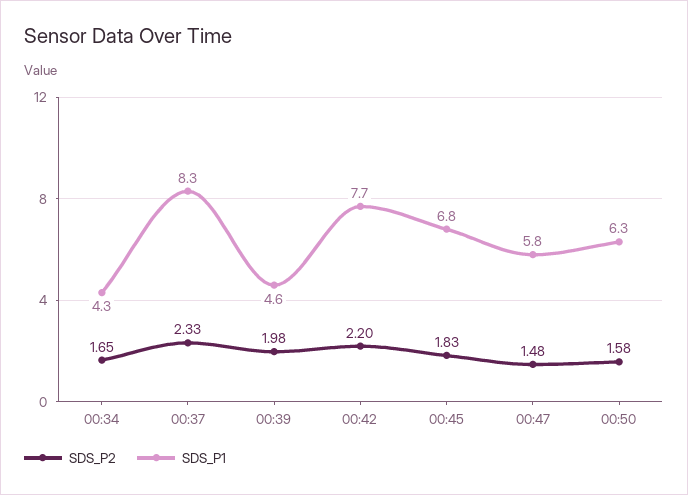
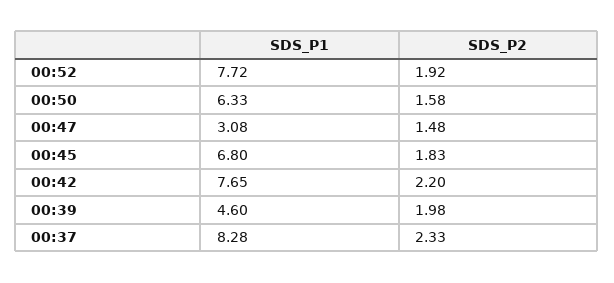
SDS_P2, 00:34: 1.65 -> none
SDS_P1, 00:34: 4.3 -> none
SDS_P1, 00:47: 5.8 -> 3.08
SDS_P1, 00:52: none -> 7.72
SDS_P2, 00:52: none -> 1.92

